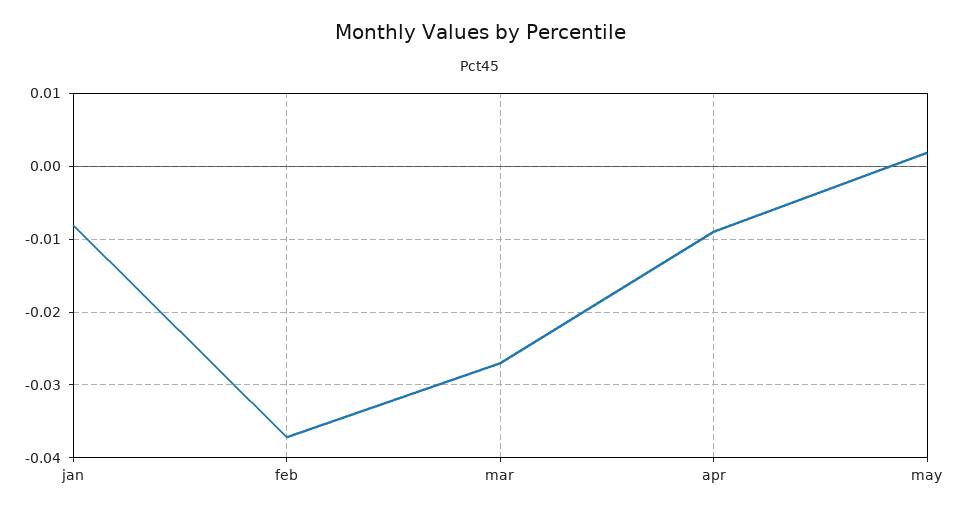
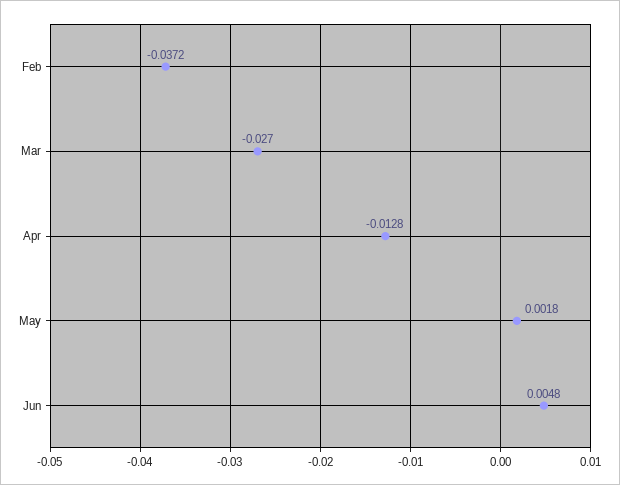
jan: -0.008 -> none
apr: -0.009 -> -0.0128
Jun: none -> 0.0048

